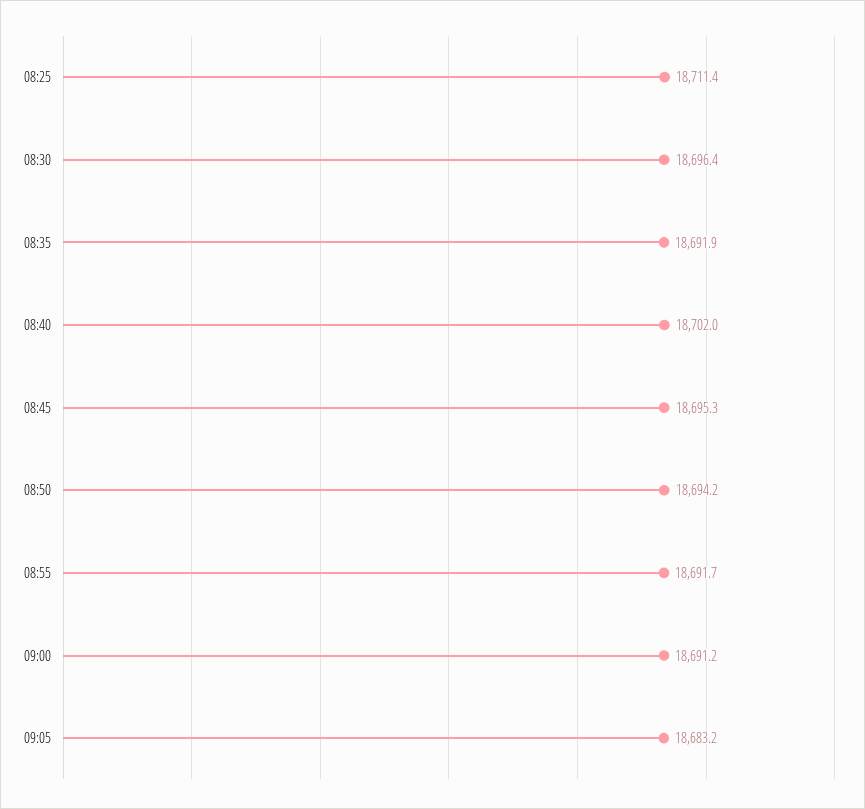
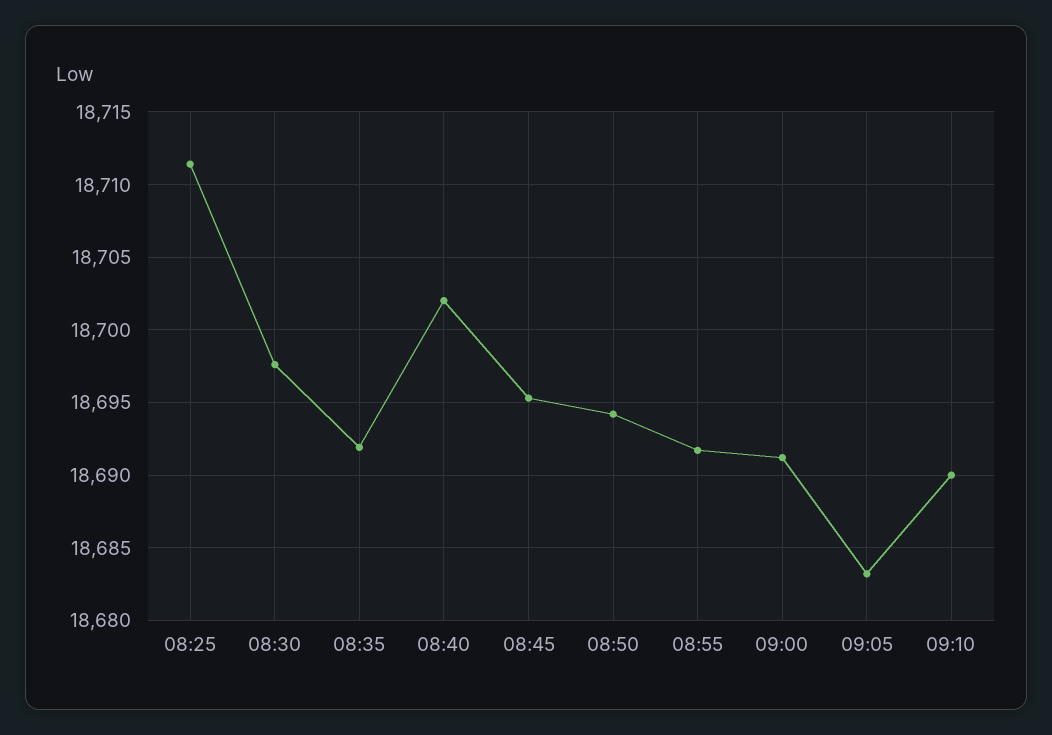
08:30: 18696.4 -> 18697.5
09:10: none -> 18690

